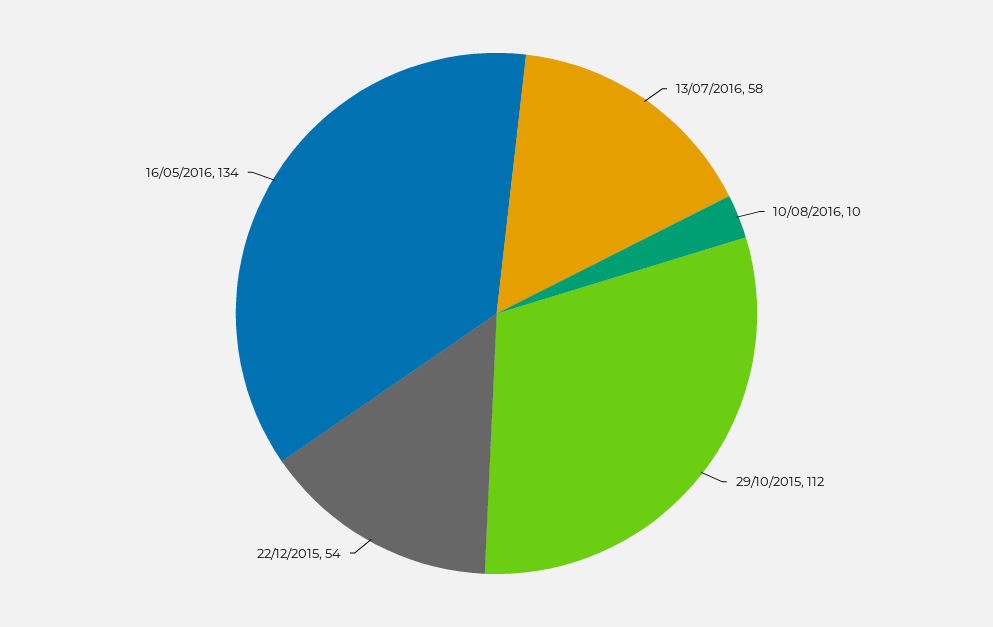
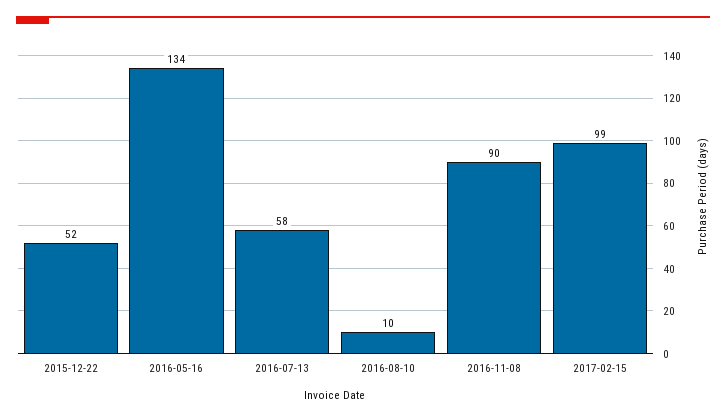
29/10/2015: 112 -> none
22/12/2015: 54 -> 52
2016-11-08: none -> 90
2017-02-15: none -> 99

